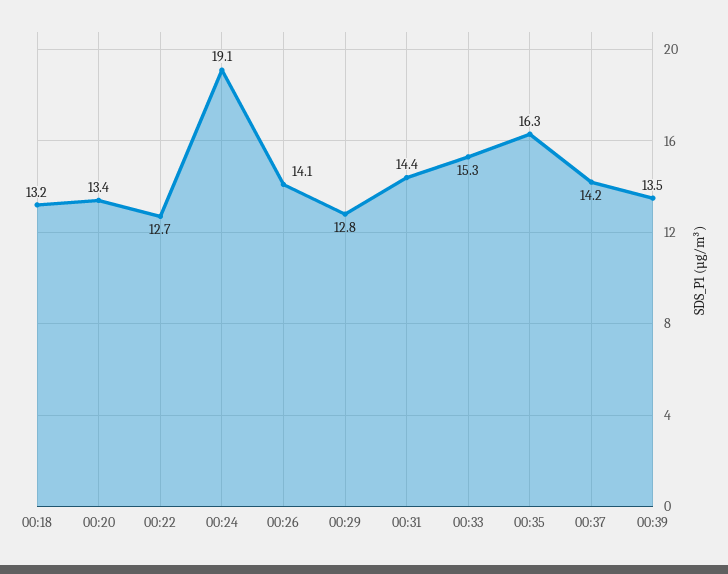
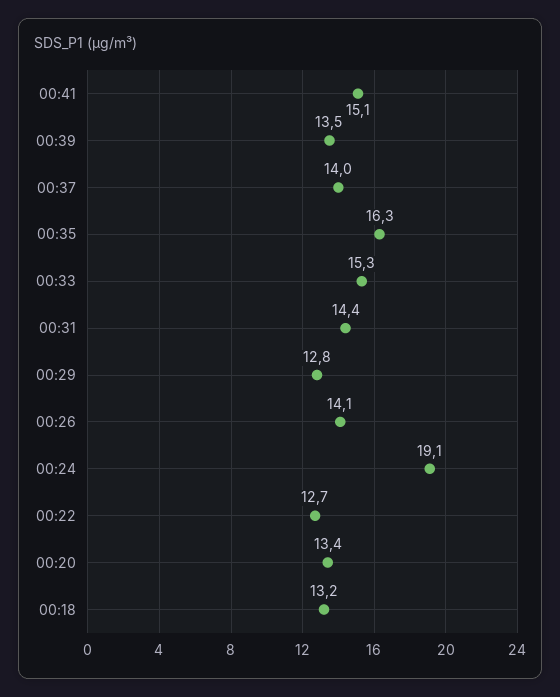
00:37: 14.2 -> 14
00:41: none -> 15.1

